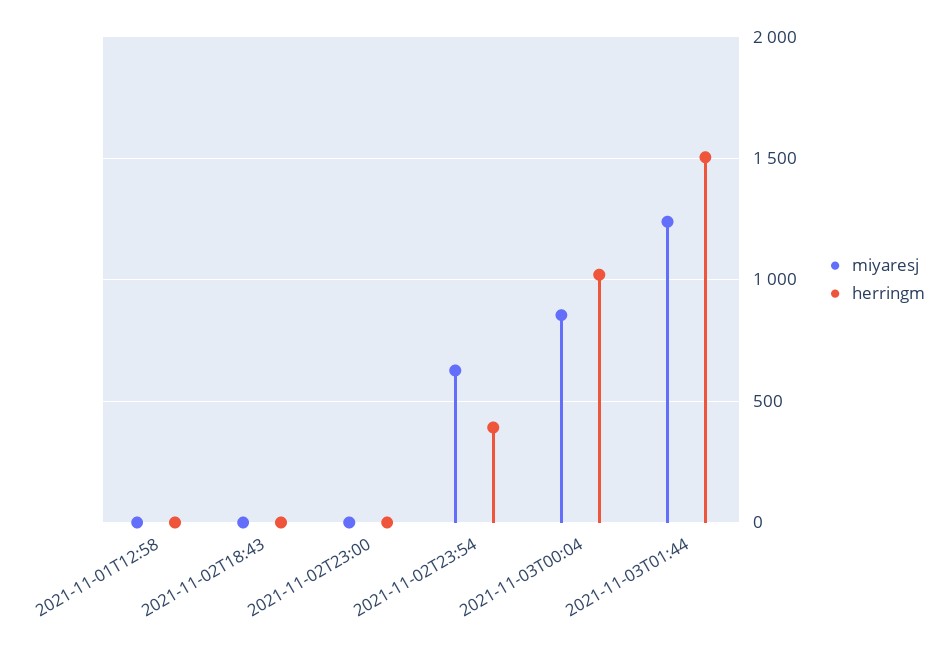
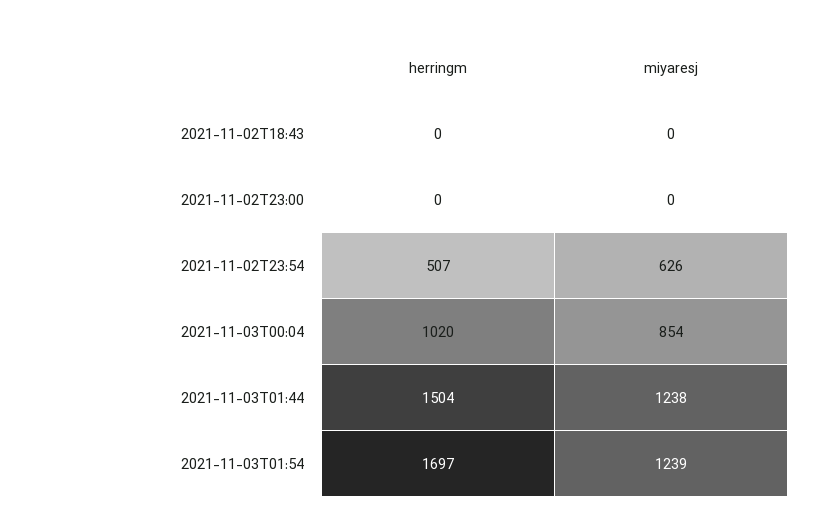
miyaresj, 2021-11-01T12:58: 0 -> none
herringm, 2021-11-01T12:58: 0 -> none
herringm, 2021-11-02T23:54: 400 -> 507
herringm, 2021-11-03T01:54: none -> 1697
miyaresj, 2021-11-03T01:54: none -> 1239

